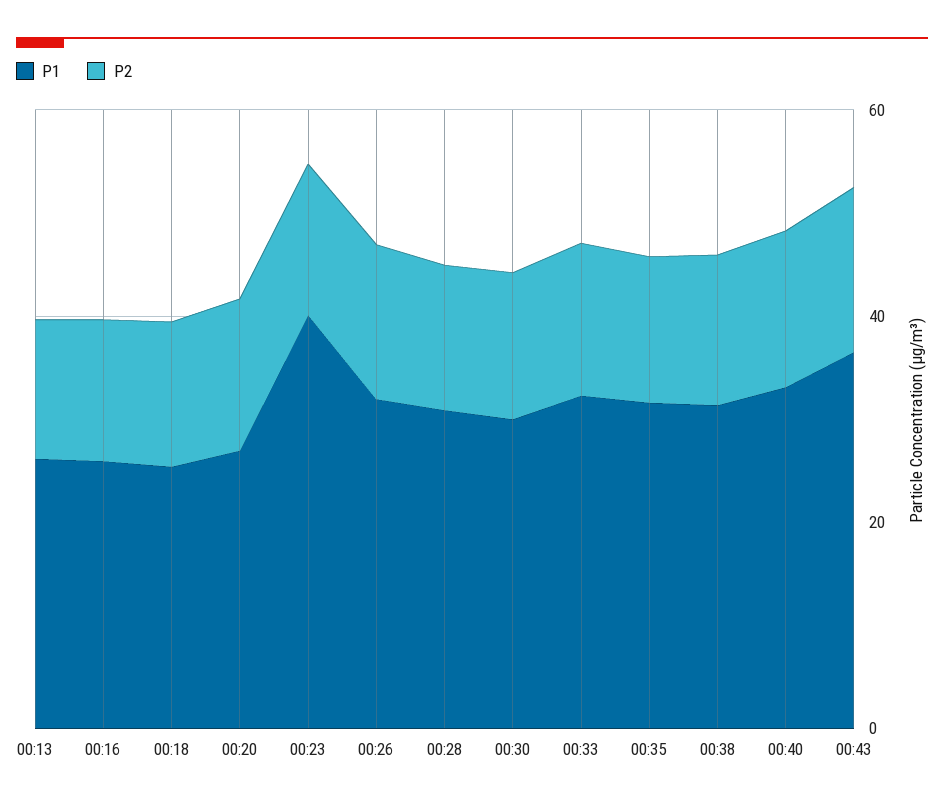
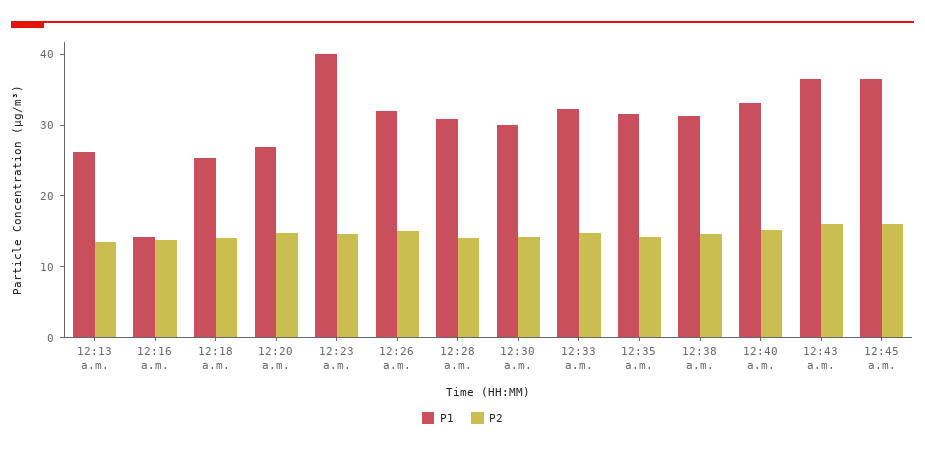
P1, 00:16: 25 -> 14
P1, 12:45 a.m.: none -> 36
P2, 12:45 a.m.: none -> 16

